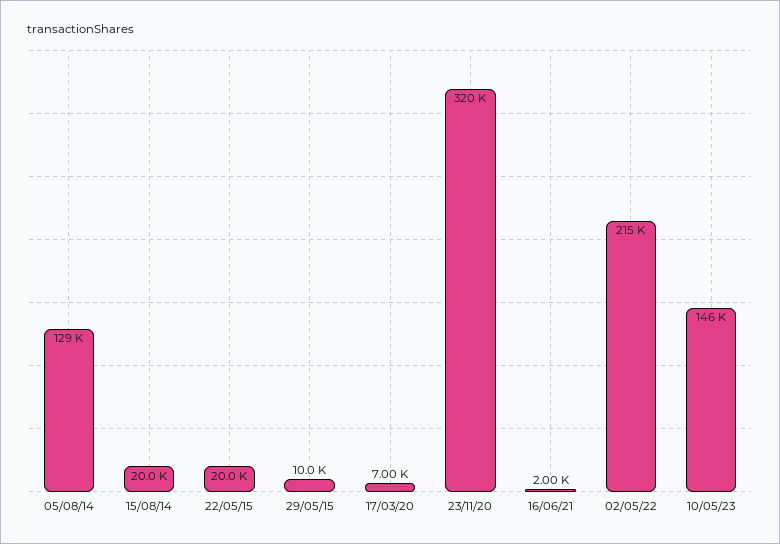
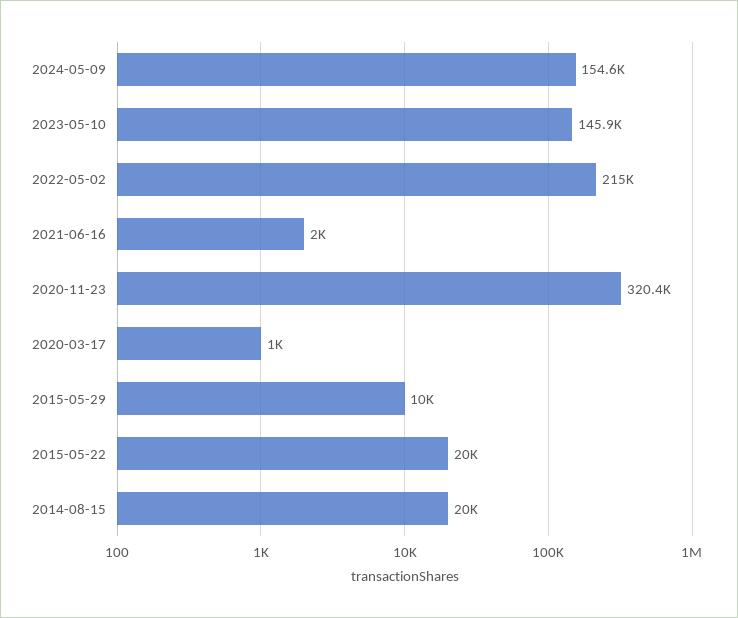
05/08/14: 129000 -> none
17/03/20: 7000 -> 1000
2024-05-09: none -> 154600

